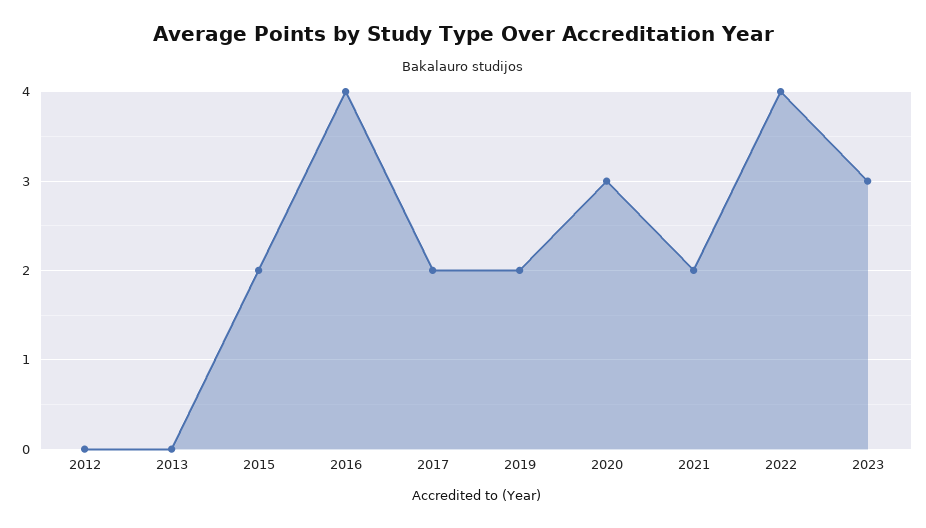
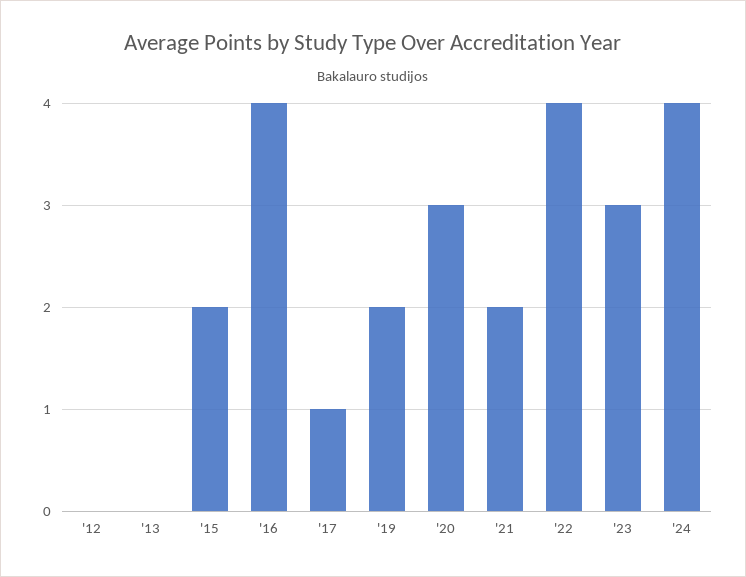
2017: 2 -> 1
'24: none -> 4

